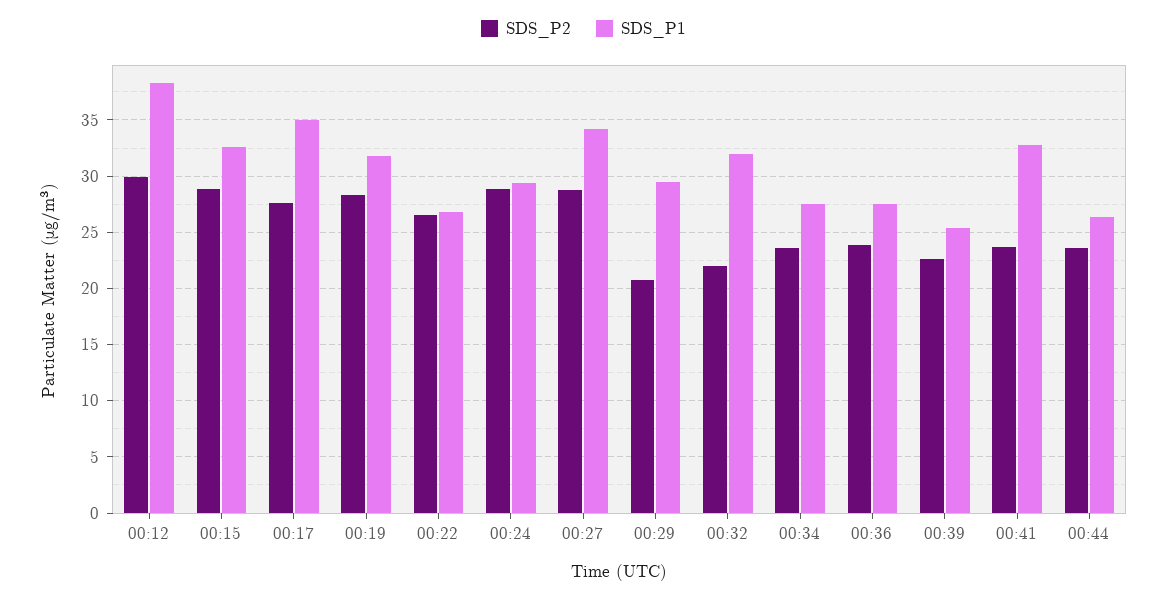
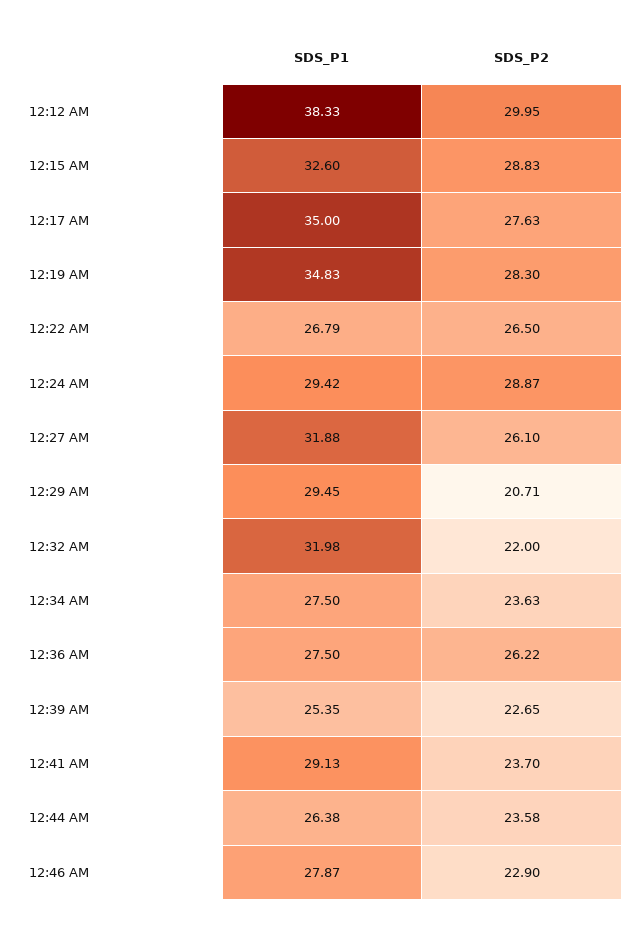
SDS_P1, 00:19: 32 -> 34.83
SDS_P2, 00:27: 29 -> 26.1
SDS_P1, 00:27: 34 -> 31.88
SDS_P2, 00:36: 24 -> 26.22
SDS_P1, 00:41: 33 -> 29.13
SDS_P1, 12:46 AM: none -> 27.87
SDS_P2, 12:46 AM: none -> 22.9

